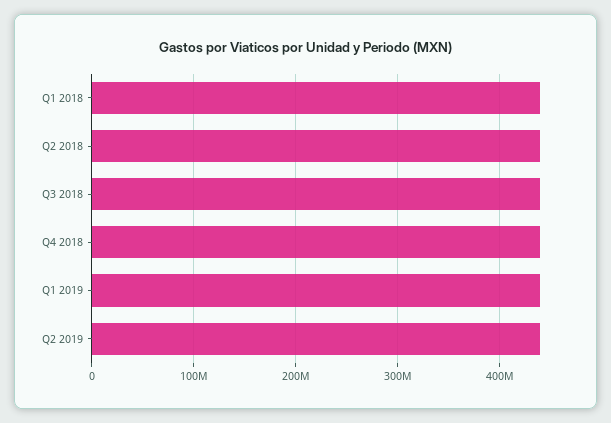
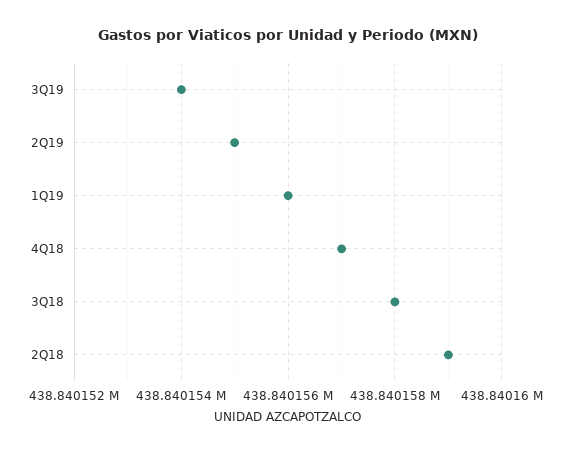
Q1 2018: 440000000 -> none
3Q19: none -> 438840154

